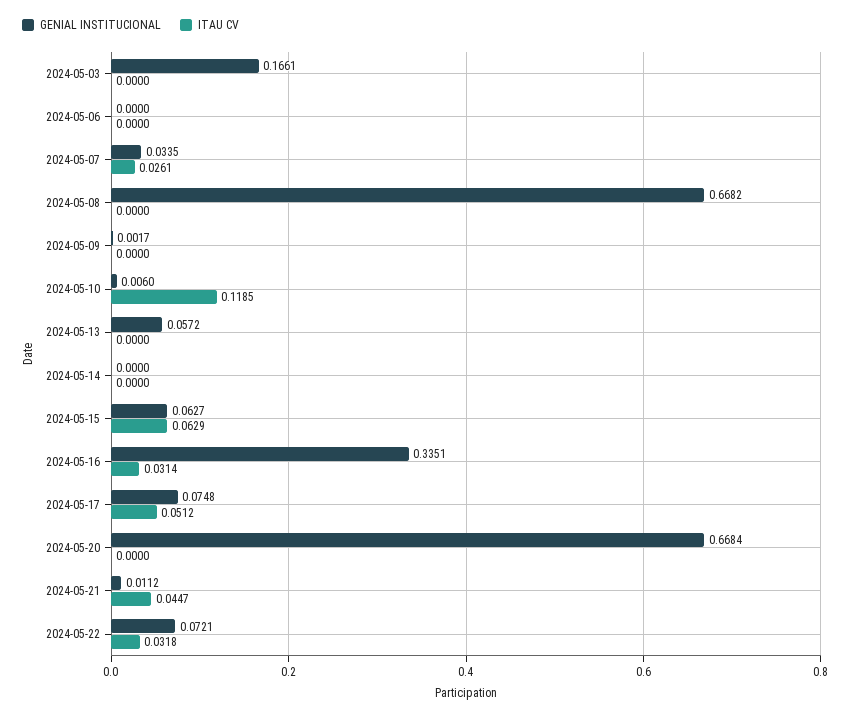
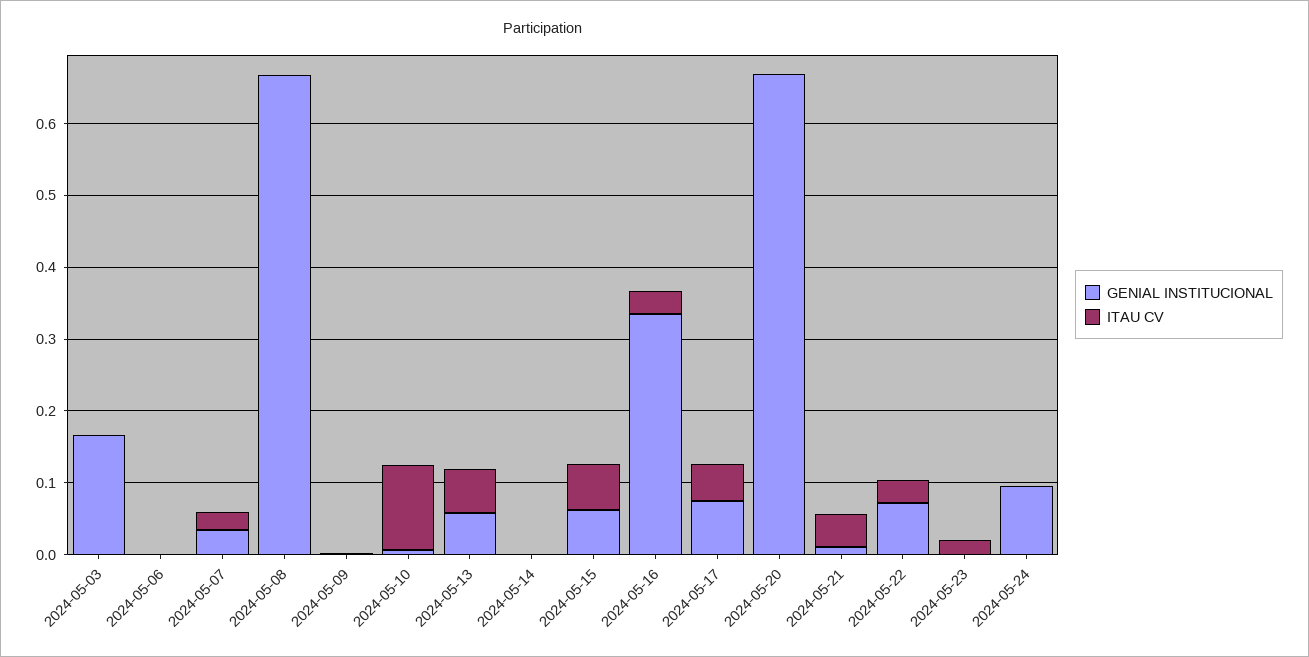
ITAU CV, 2024-05-13: 0 -> 0.06
GENIAL INSTITUCIONAL, 2024-05-23: none -> 0
ITAU CV, 2024-05-23: none -> 0.02
GENIAL INSTITUCIONAL, 2024-05-24: none -> 0.1
ITAU CV, 2024-05-24: none -> 0

